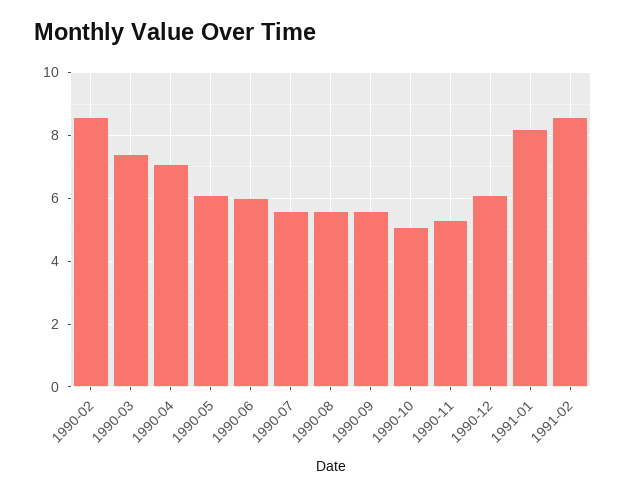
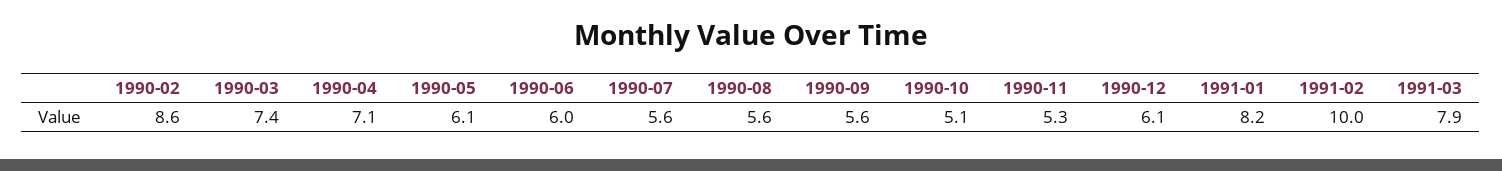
1991-02: 8.5 -> 10
1991-03: none -> 7.9

